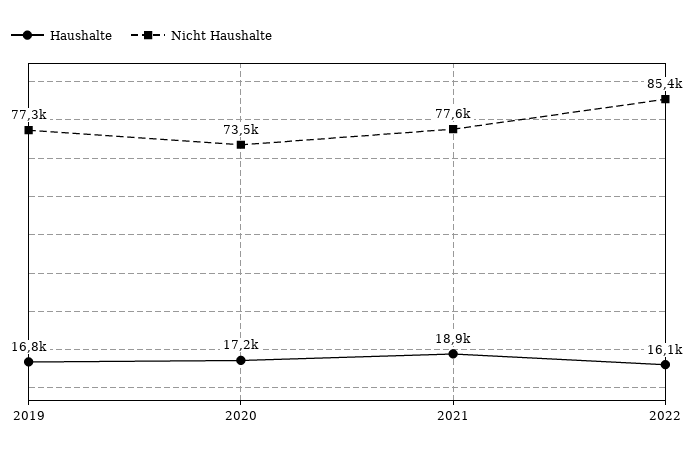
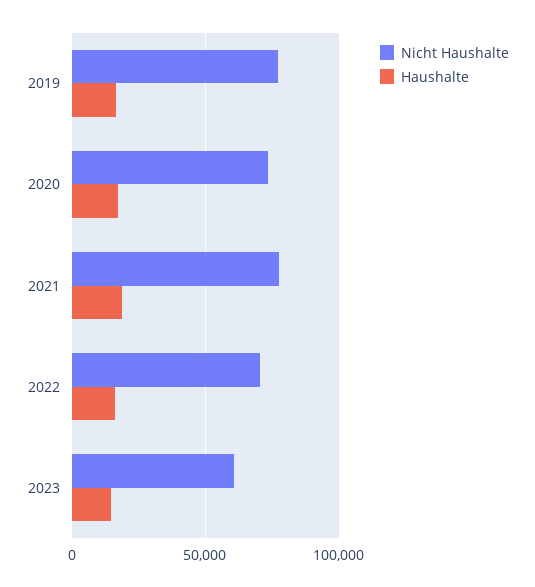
Nicht Haushalte, 2022: 85400 -> 70000
Nicht Haushalte, 2023: none -> 60000
Haushalte, 2023: none -> 15000

